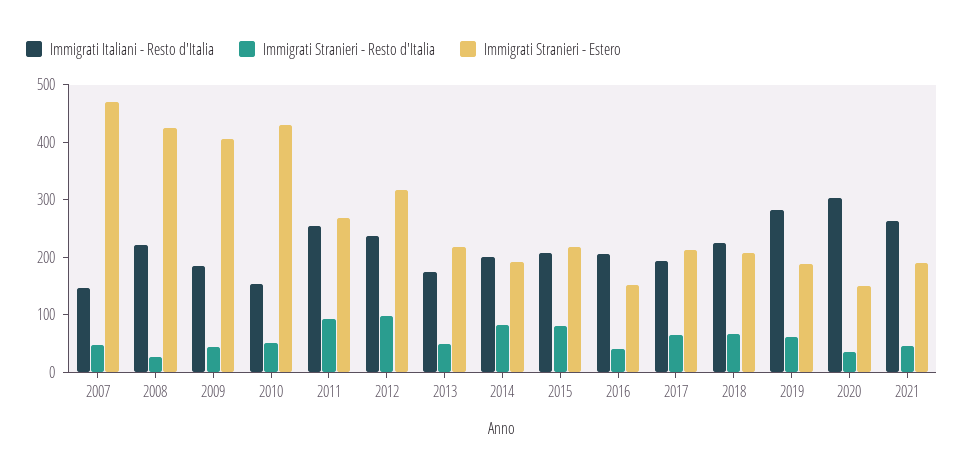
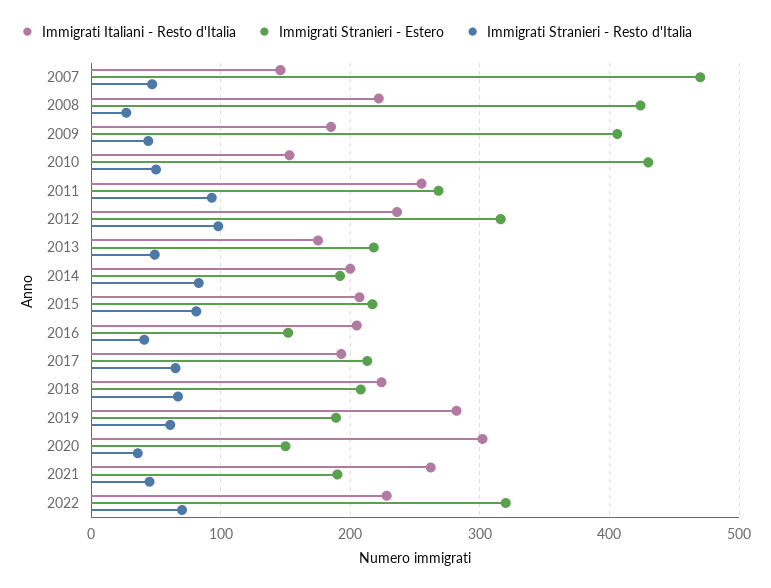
Immigrati Italiani - Resto d'Italia, 2022: none -> 230
Immigrati Stranieri - Estero, 2022: none -> 320
Immigrati Stranieri - Resto d'Italia, 2022: none -> 70

